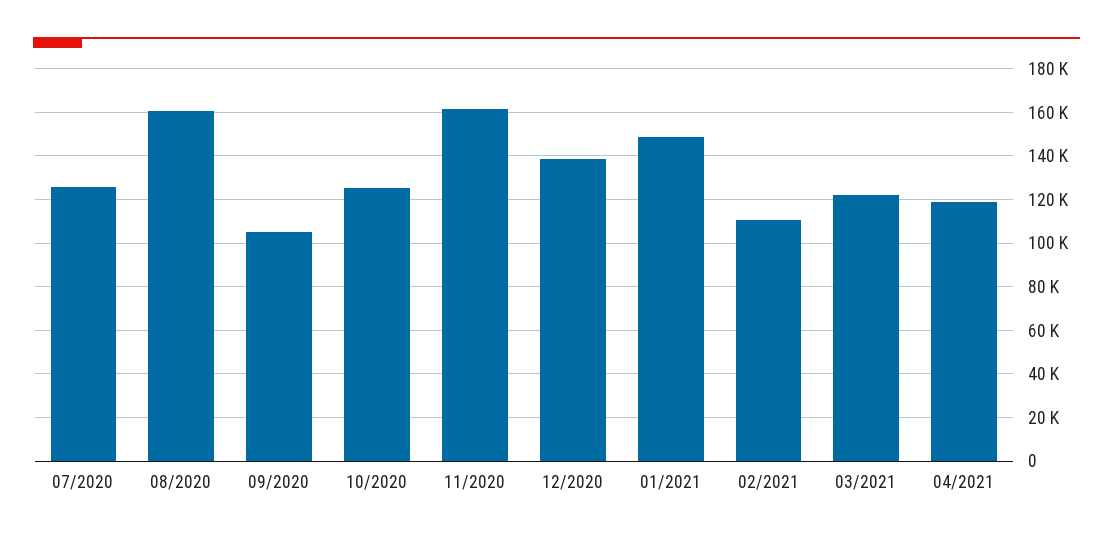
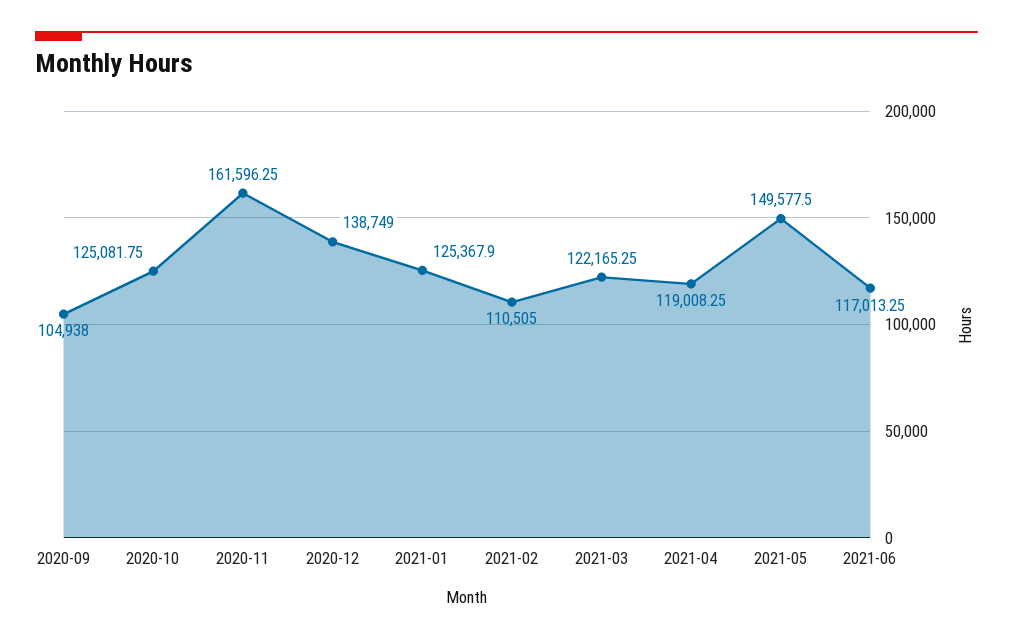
07/2020: 125000 -> none
08/2020: 160000 -> none
01/2021: 150000 -> 125367.9
2021-05: none -> 149577.5
2021-06: none -> 117013.25

